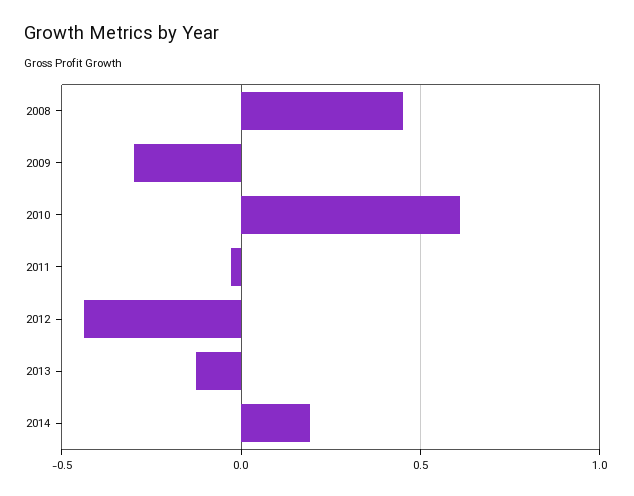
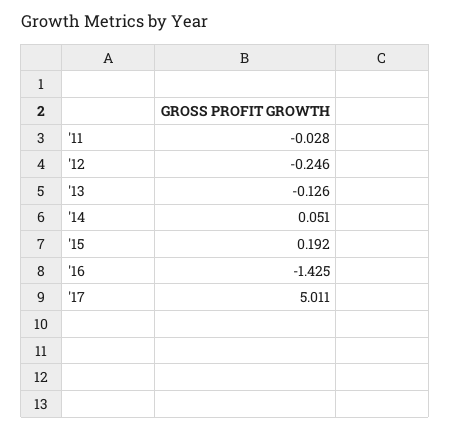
2008: 0.45 -> none
2009: -0.3 -> none
2010: 0.6 -> none
2012: -0.45 -> -0.246
2014: 0.2 -> 0.051
'15: none -> 0.192
'16: none -> -1.425
'17: none -> 5.011

